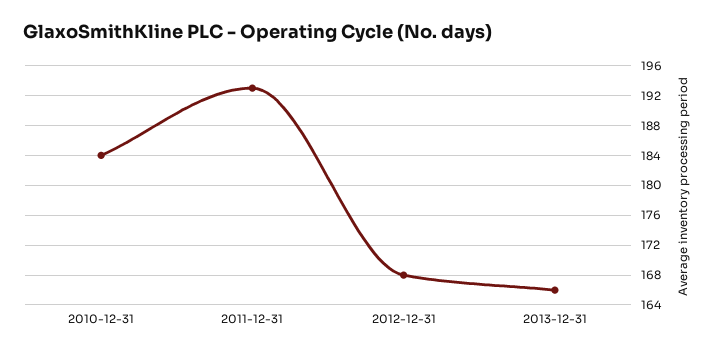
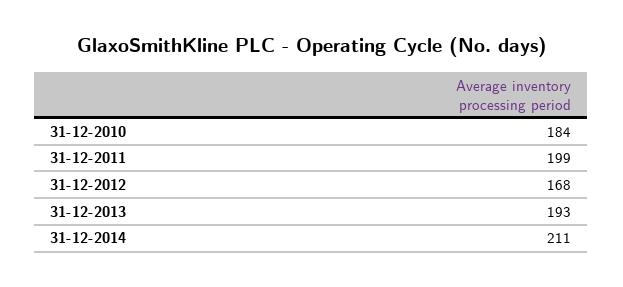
2011-12-31: 193 -> 199
2013-12-31: 166 -> 193
31-12-2014: none -> 211

